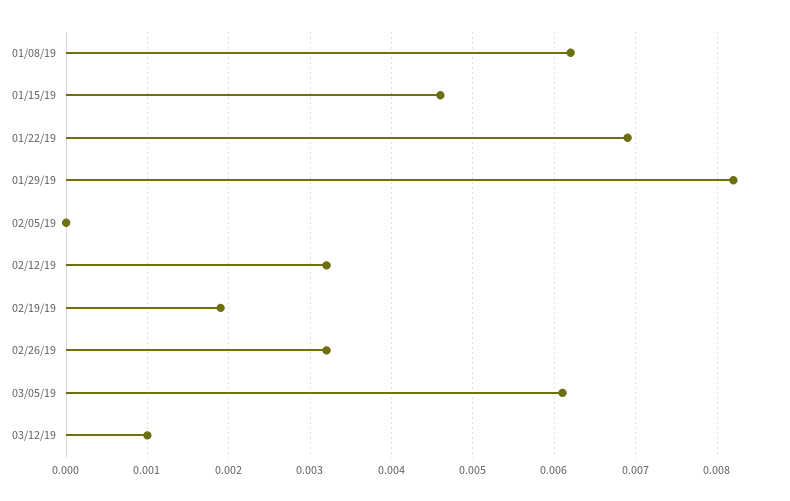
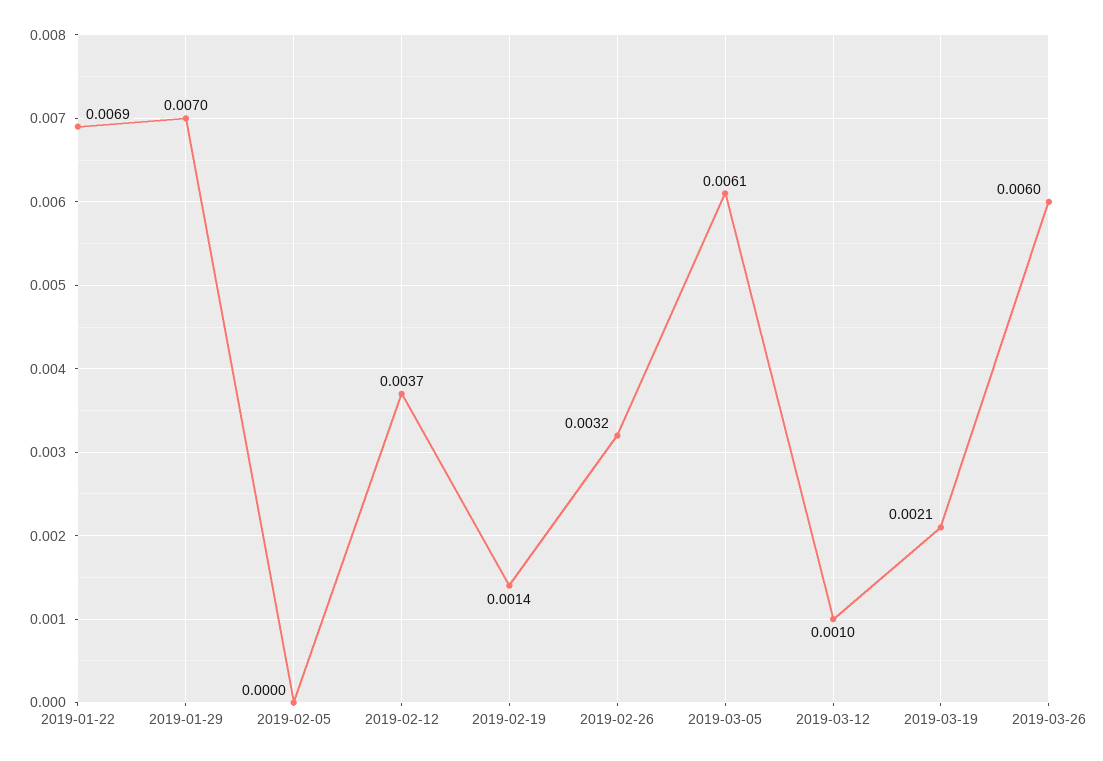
01/08/19: 0.0062 -> none
01/15/19: 0.0046 -> none
01/29/19: 0.0082 -> 0.007
02/12/19: 0.0032 -> 0.0037
02/19/19: 0.0019 -> 0.0014
2019-03-19: none -> 0.0021
2019-03-26: none -> 0.006

